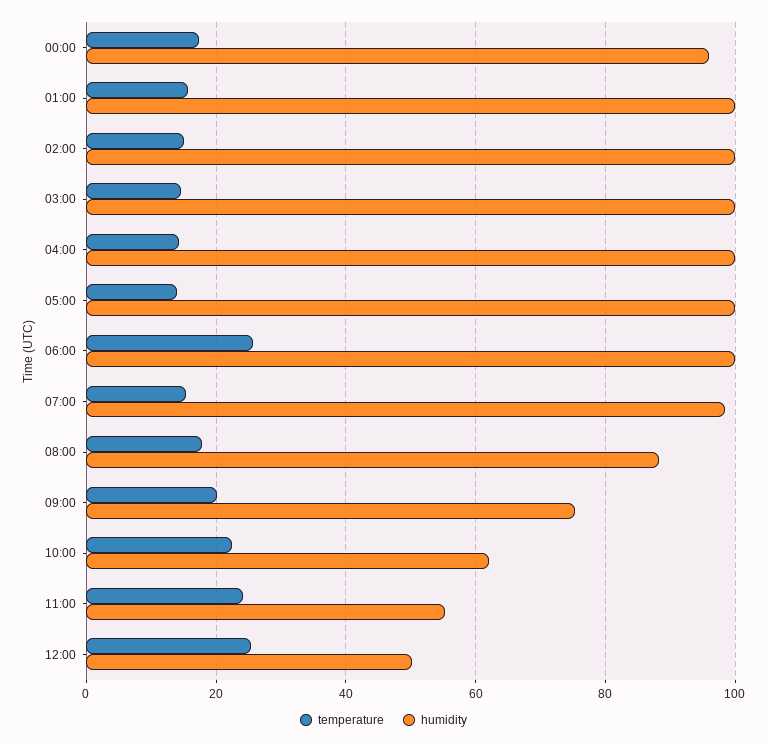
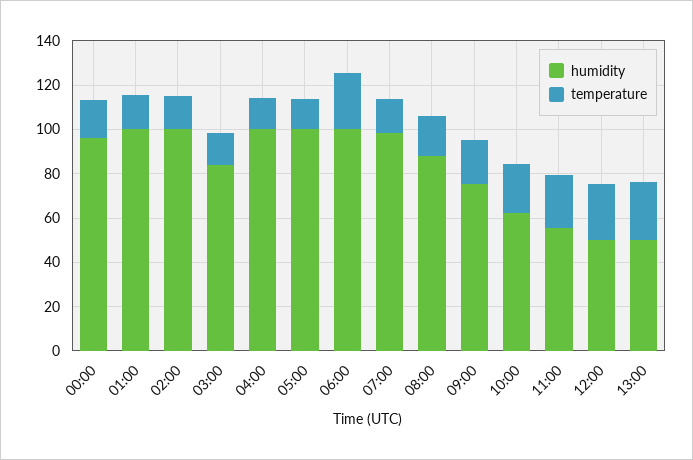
humidity, 03:00: 100 -> 85
humidity, 13:00: none -> 50
temperature, 13:00: none -> 25

